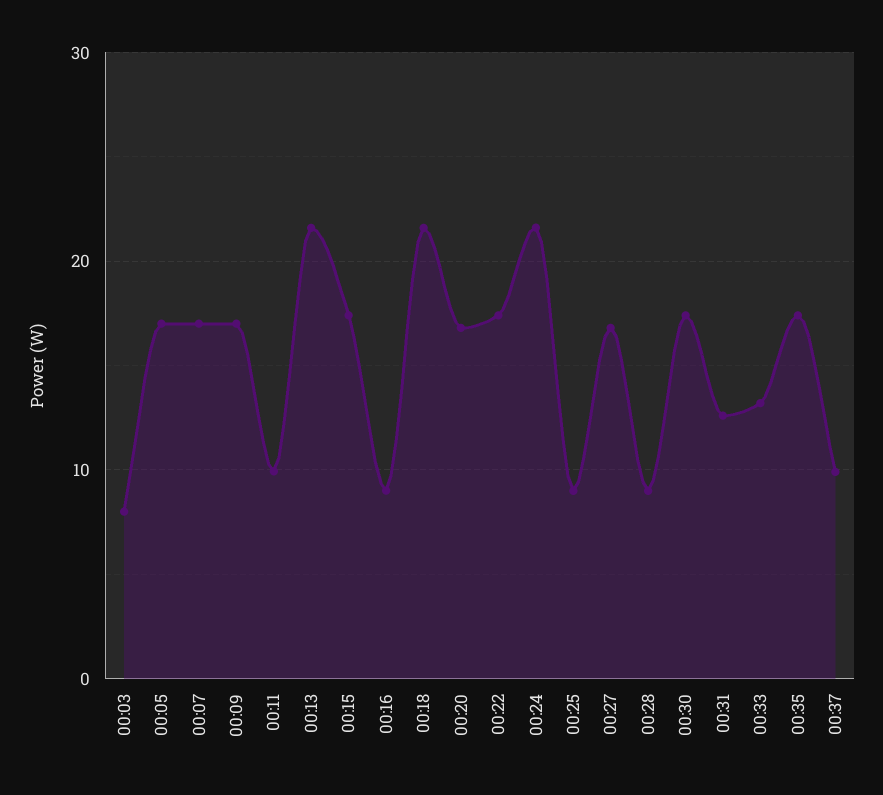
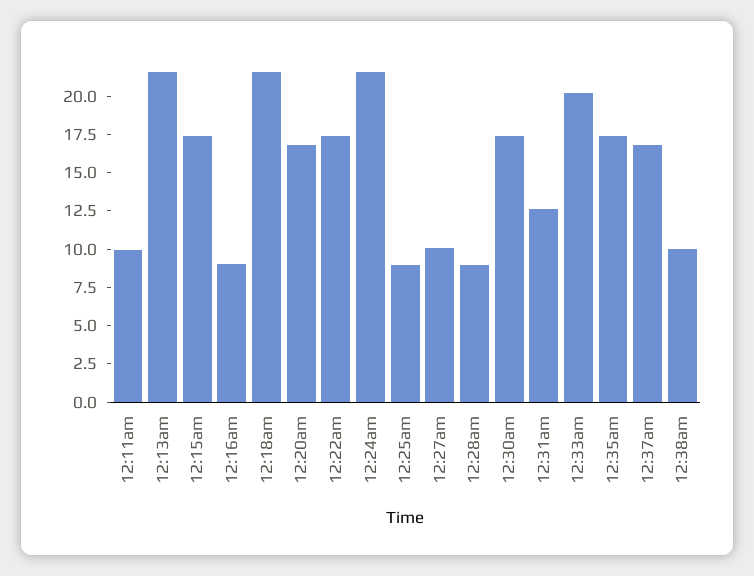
00:03: 8 -> none
00:05: 17 -> none
00:07: 17 -> none
00:09: 17 -> none
00:27: 17 -> 10
00:33: 13 -> 20
00:37: 10 -> 17.5
12:38am: none -> 10

